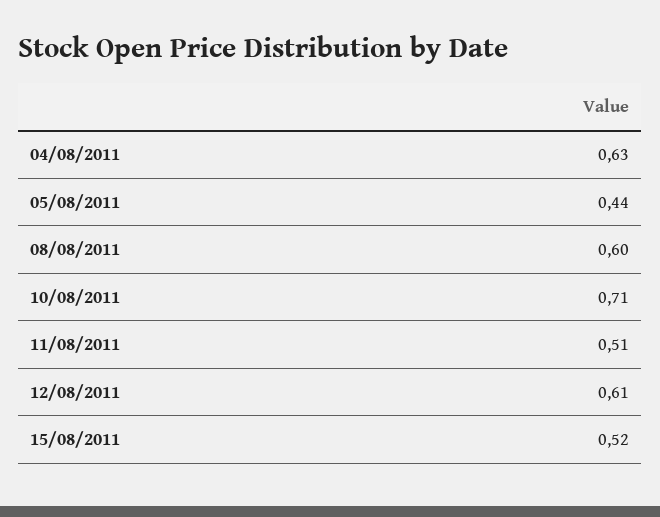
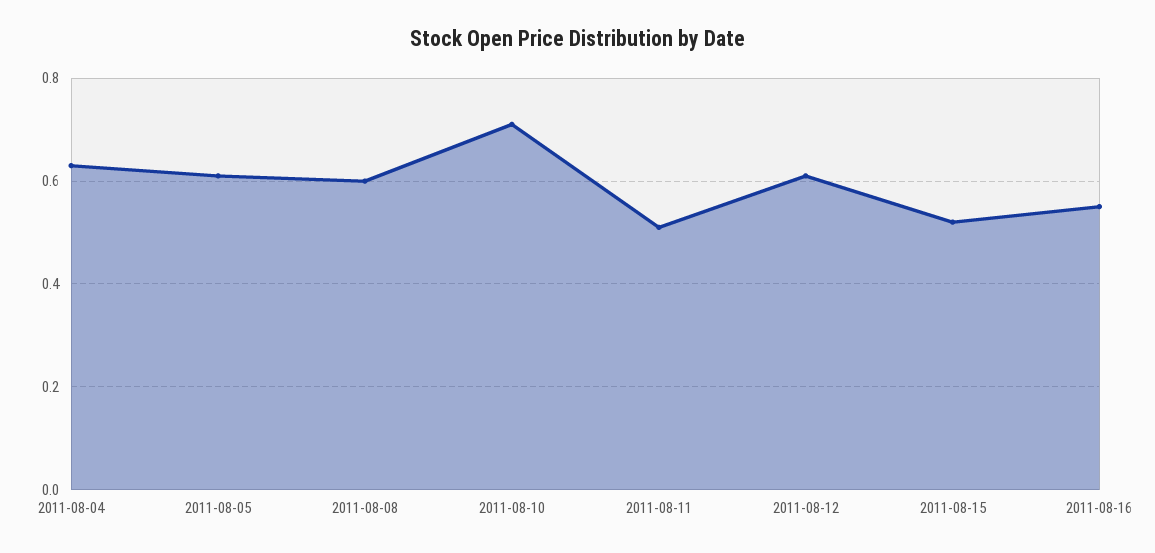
05/08/2011: 0.44 -> 0.6
2011-08-16: none -> 0.55

